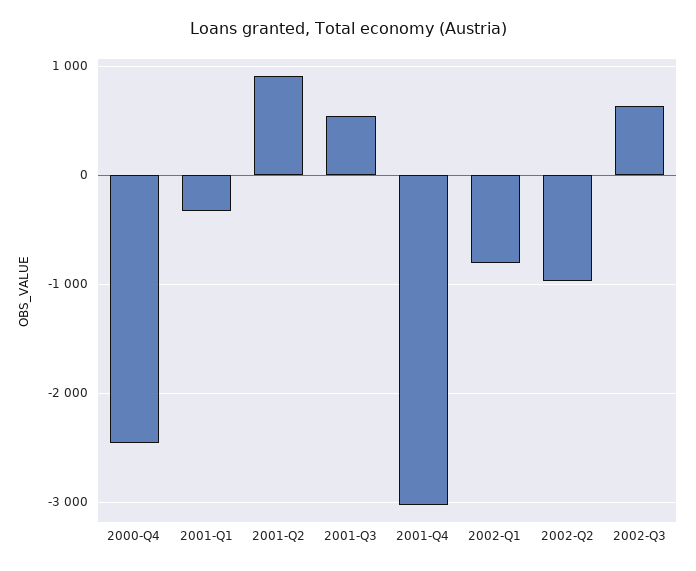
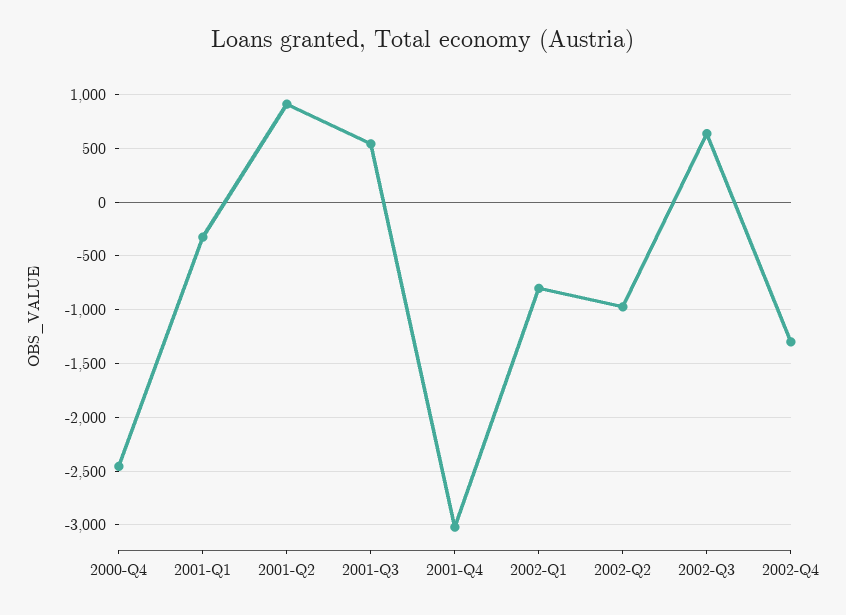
2002-Q4: none -> -1300

